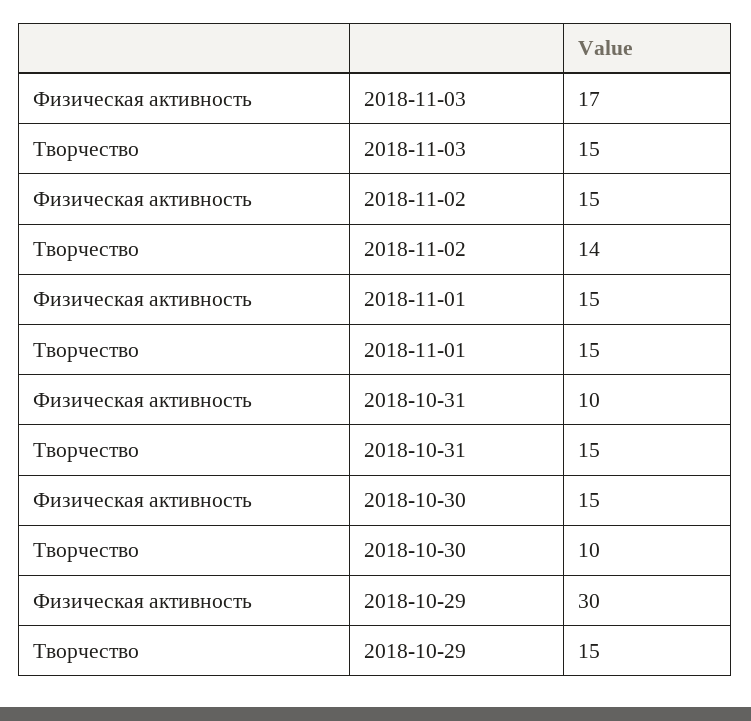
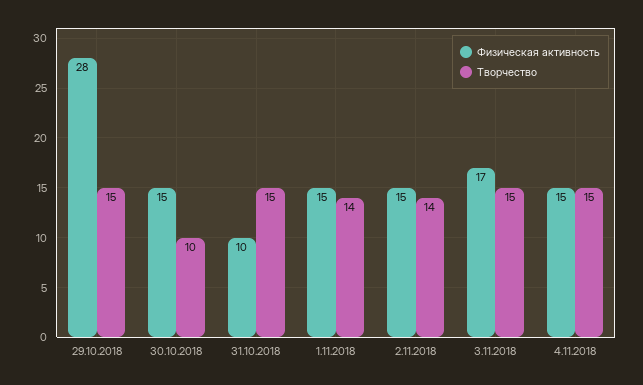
Творчество, 2018-11-01: 15 -> 14
Физическая активность, 2018-10-29: 30 -> 28
Физическая активность, 4.11.2018: none -> 15
Творчество, 4.11.2018: none -> 15

